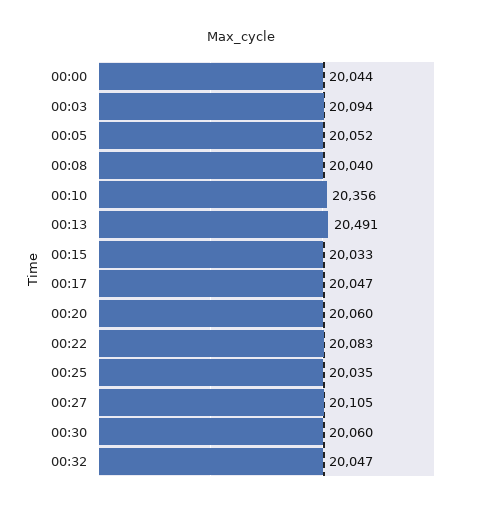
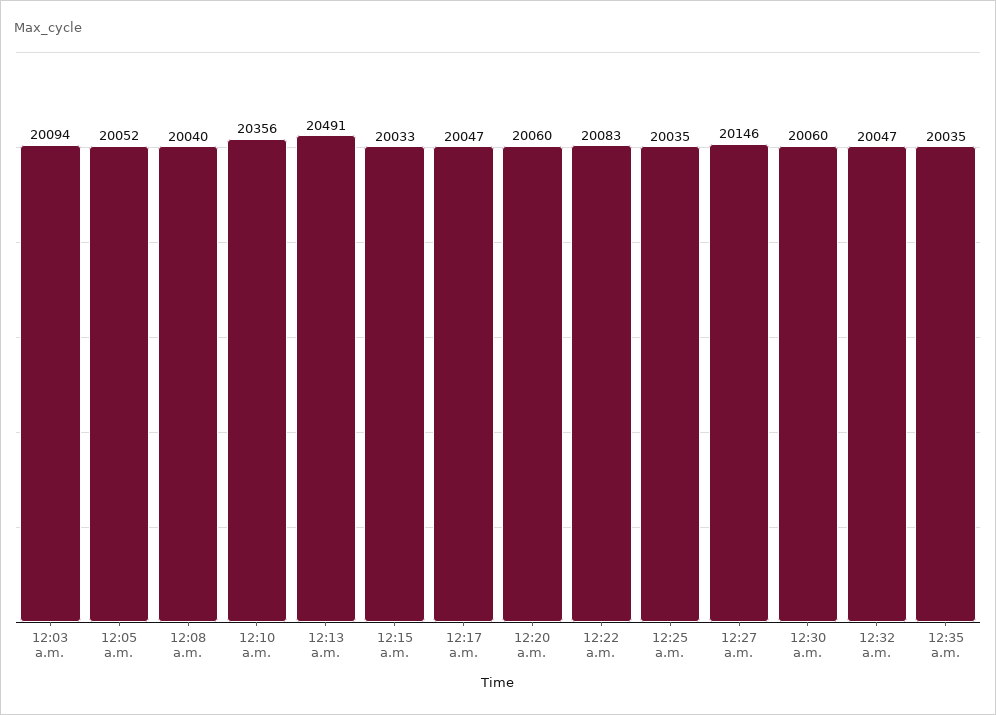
00:00: 20044 -> none
00:27: 20105 -> 20146
12:35 a.m.: none -> 20035

